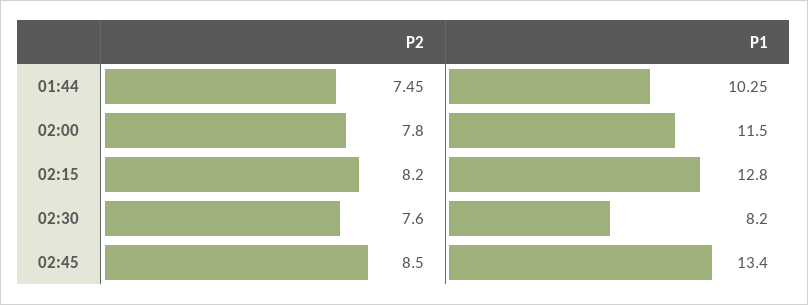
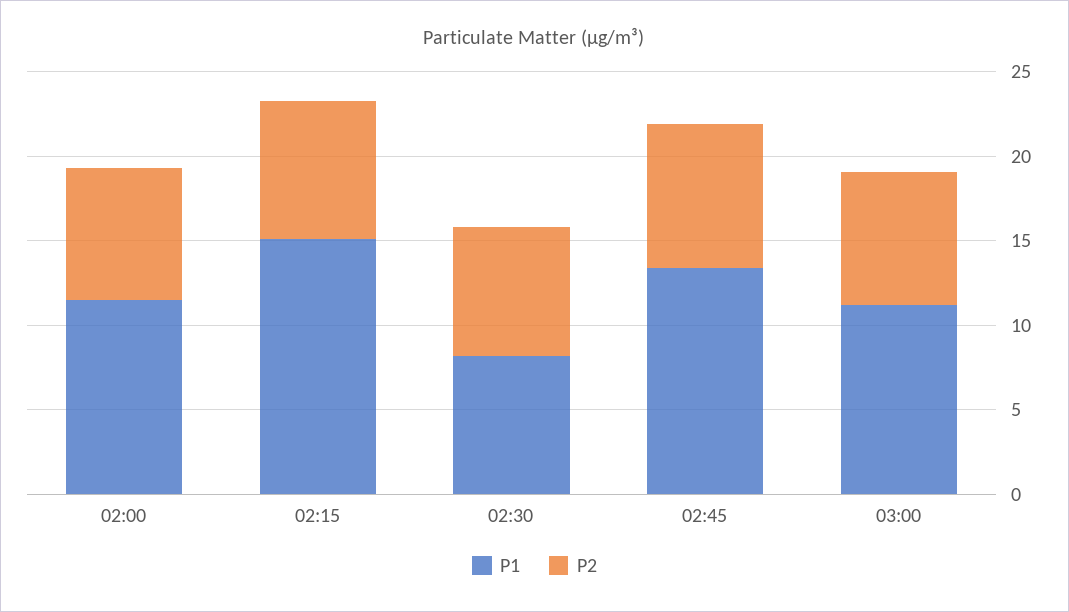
P2, 01:44: 7.45 -> none
P1, 01:44: 10.25 -> none
P1, 02:15: 12.8 -> 15
P1, 03:00: none -> 11
P2, 03:00: none -> 8

